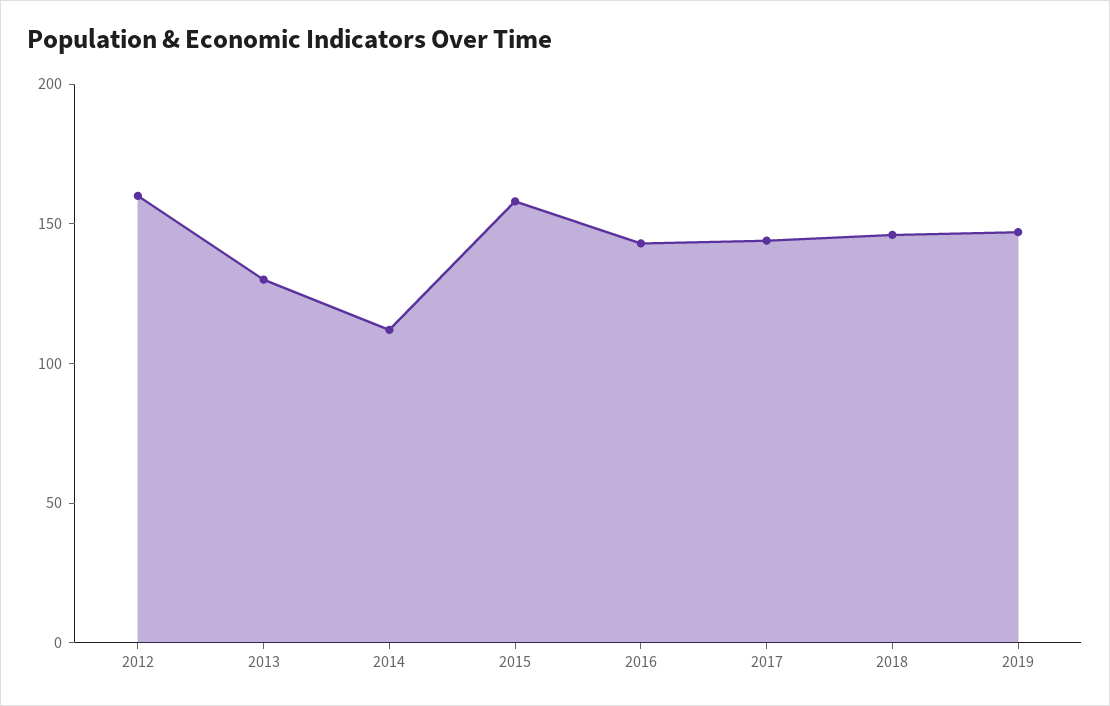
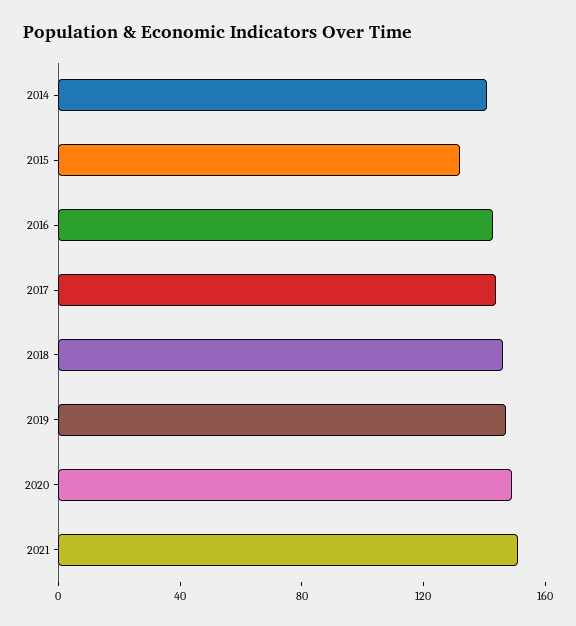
2012: 160 -> none
2013: 130 -> none
2014: 110 -> 140
2015: 160 -> 130
2020: none -> 150
2021: none -> 150

